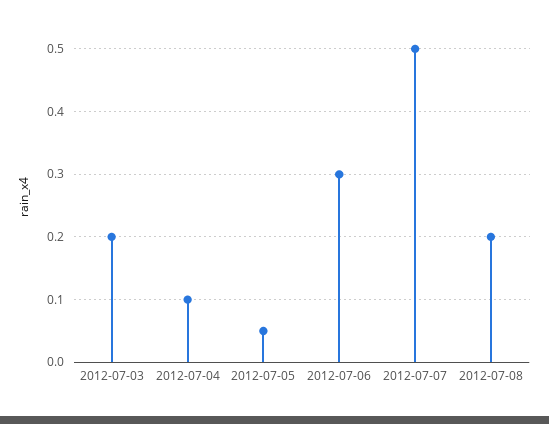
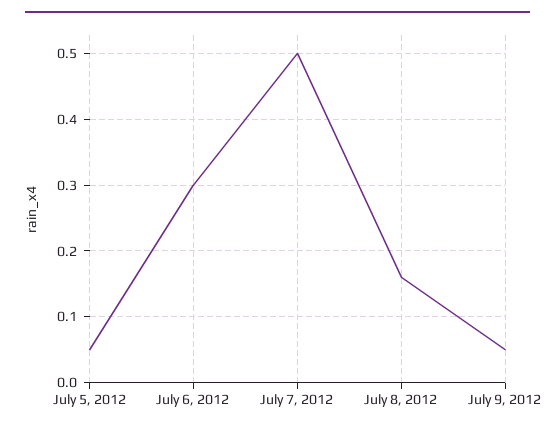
2012-07-03: 0.2 -> none
2012-07-04: 0.1 -> none
2012-07-08: 0.2 -> 0.16
July 9, 2012: none -> 0.05

